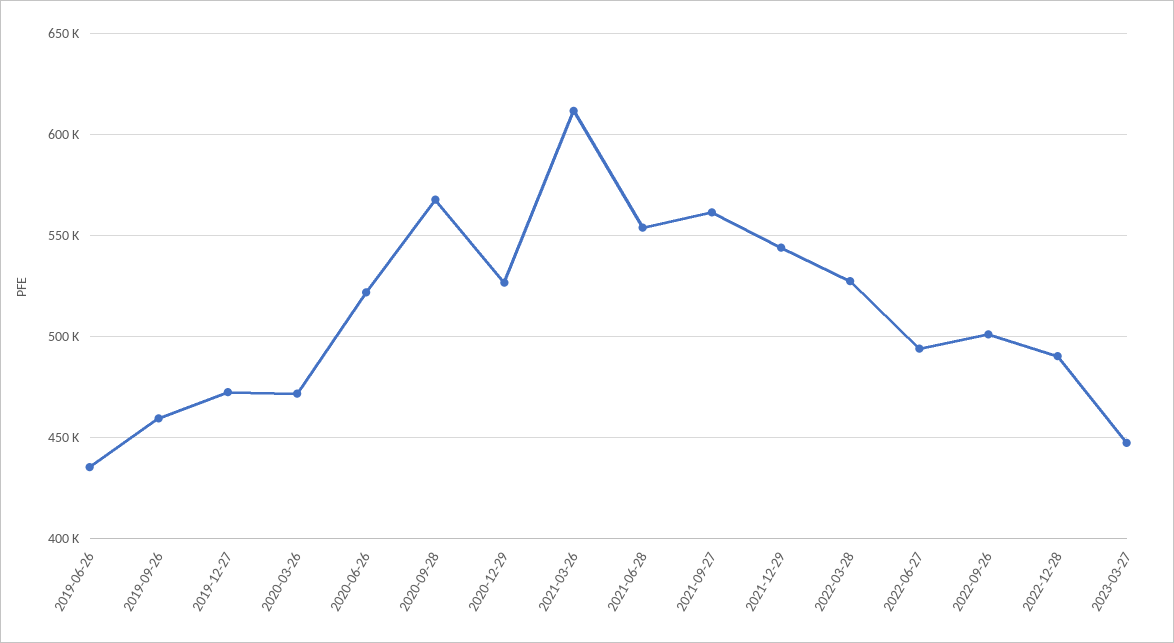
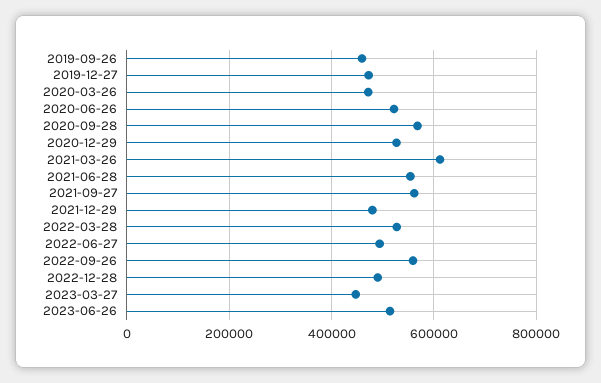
2019-06-26: 435000 -> none
2021-12-29: 545000 -> 480000
2022-09-26: 500000 -> 560000
2023-06-26: none -> 520000

